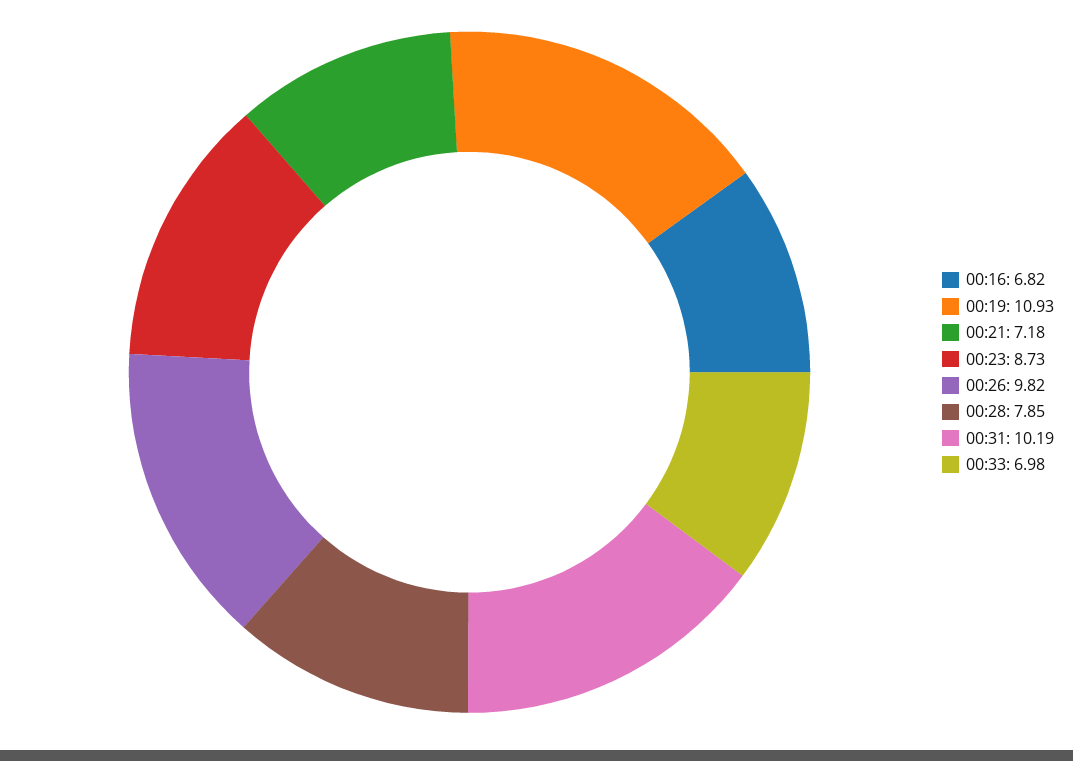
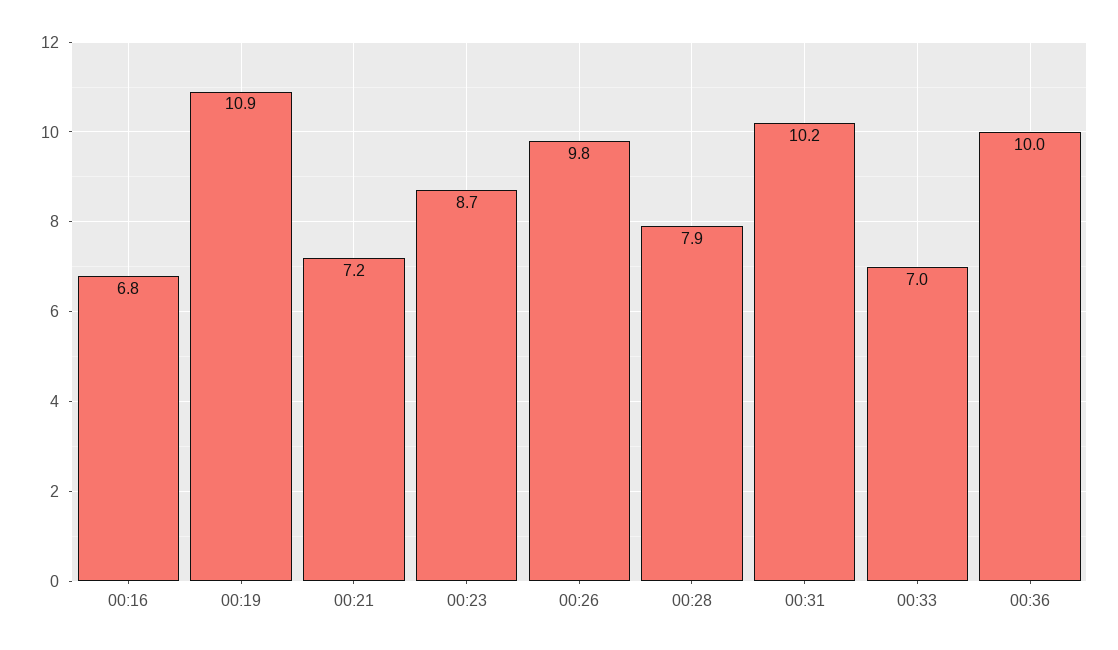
00:36: none -> 10

